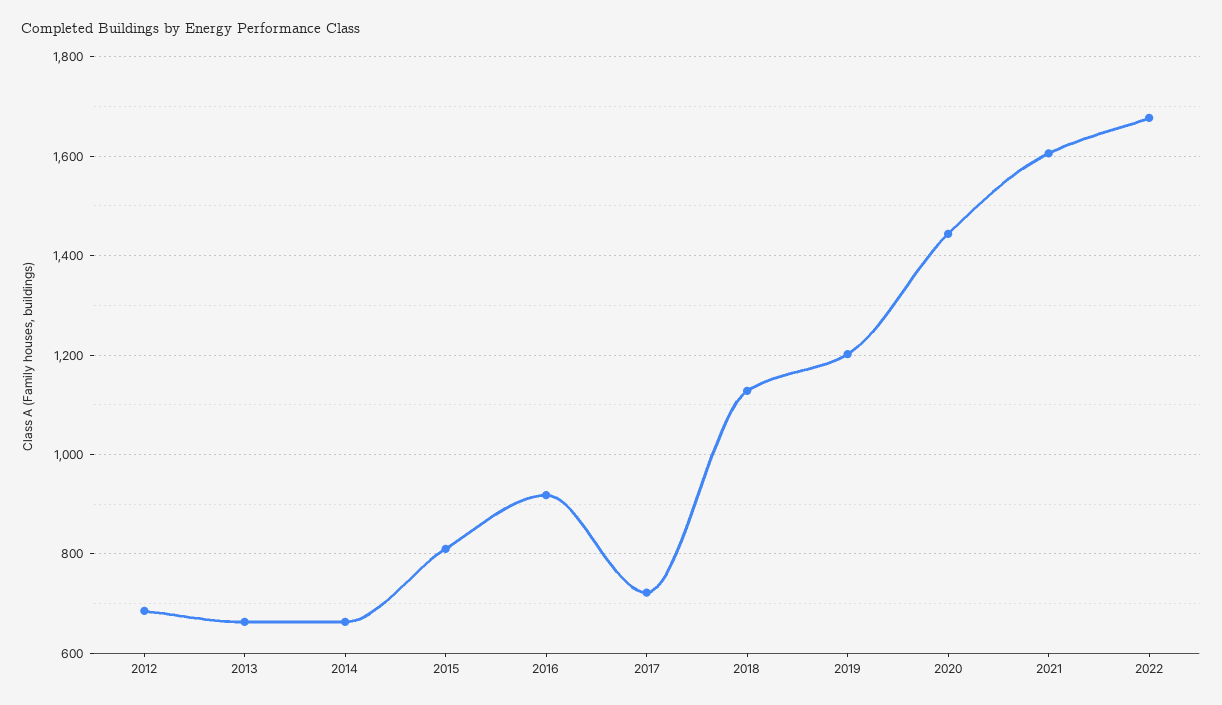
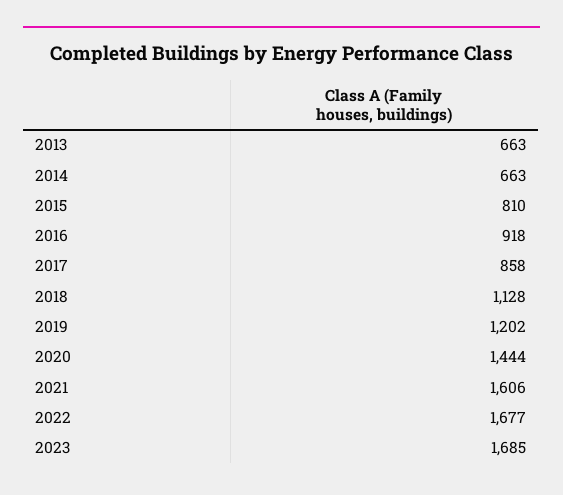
2012: 680 -> none
2017: 720 -> 858
2023: none -> 1685

